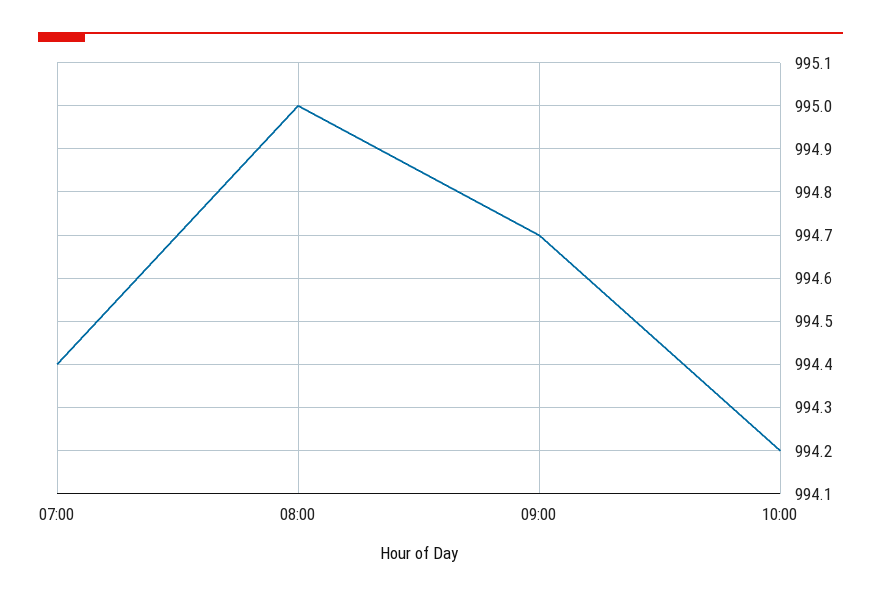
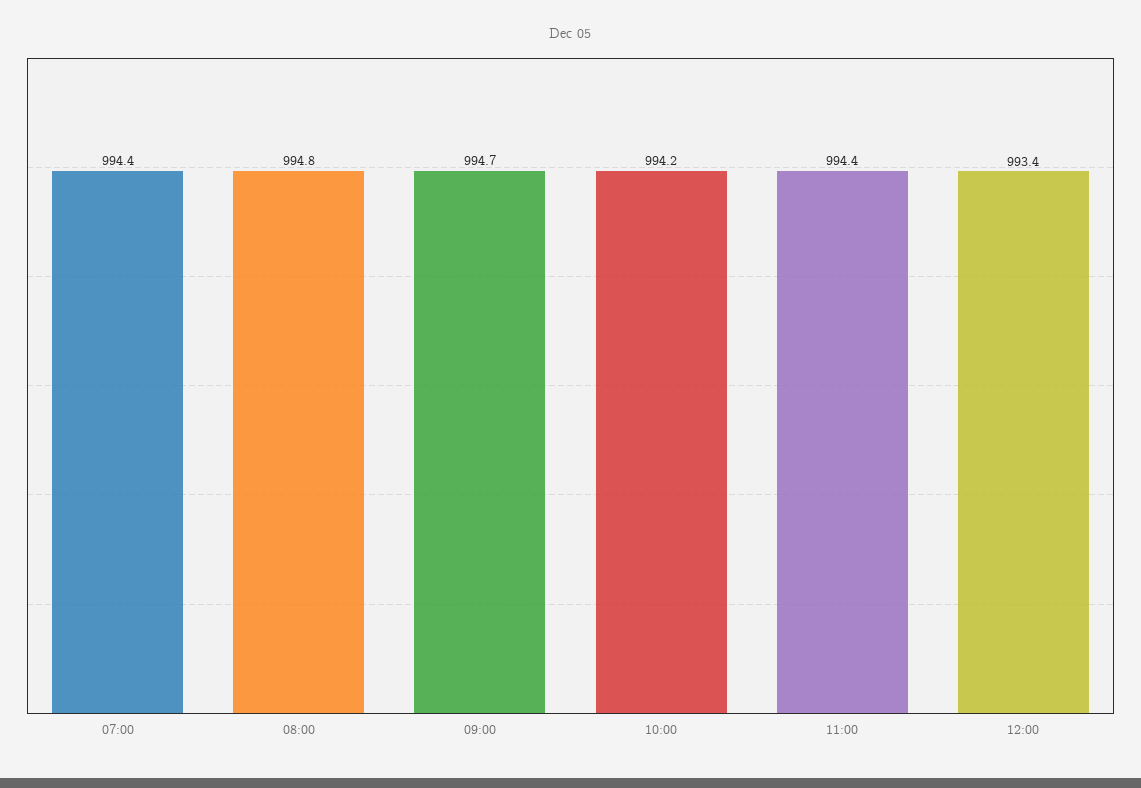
08:00: 995 -> 994.8
11:00: none -> 994.4
12:00: none -> 993.4

